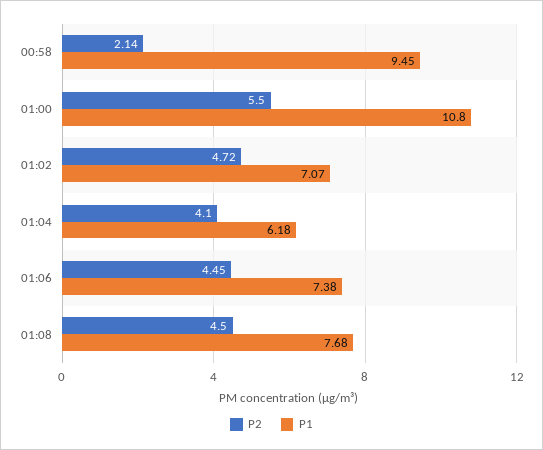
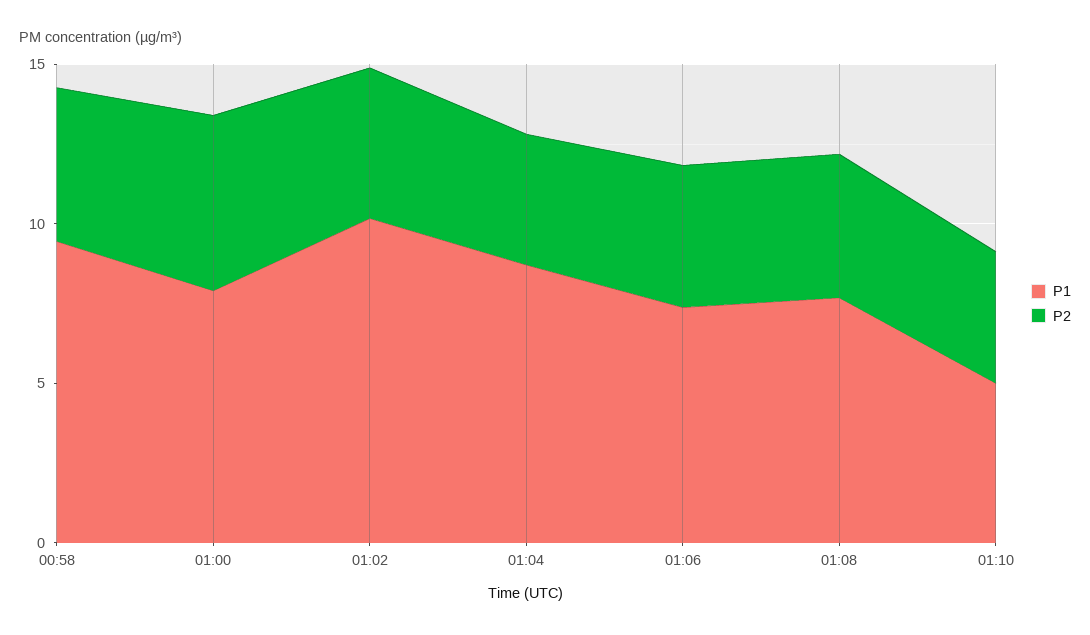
P2, 00:58: 2.14 -> 5
P1, 01:00: 10.8 -> 8
P1, 01:02: 7.07 -> 10
P1, 01:04: 6.18 -> 9
P1, 01:10: none -> 5
P2, 01:10: none -> 4

